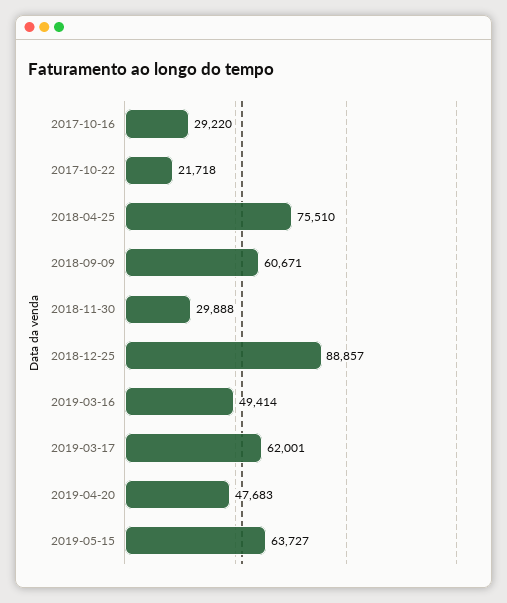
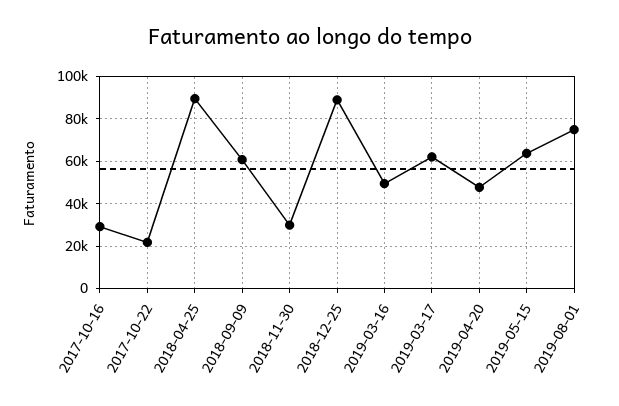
2018-04-25: 75510 -> 90000
2019-08-01: none -> 75000

